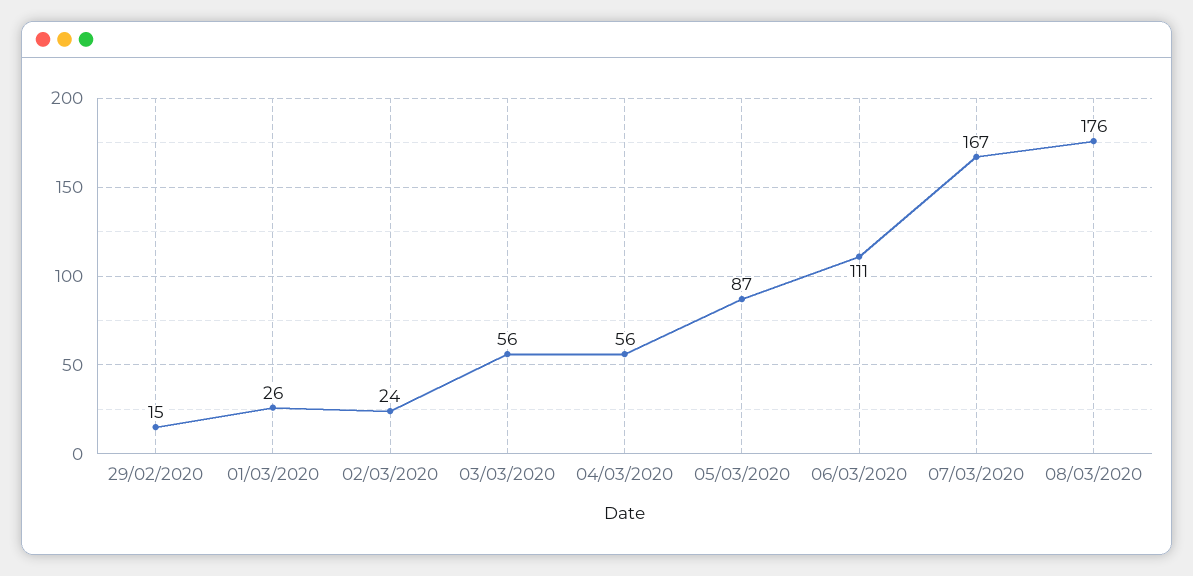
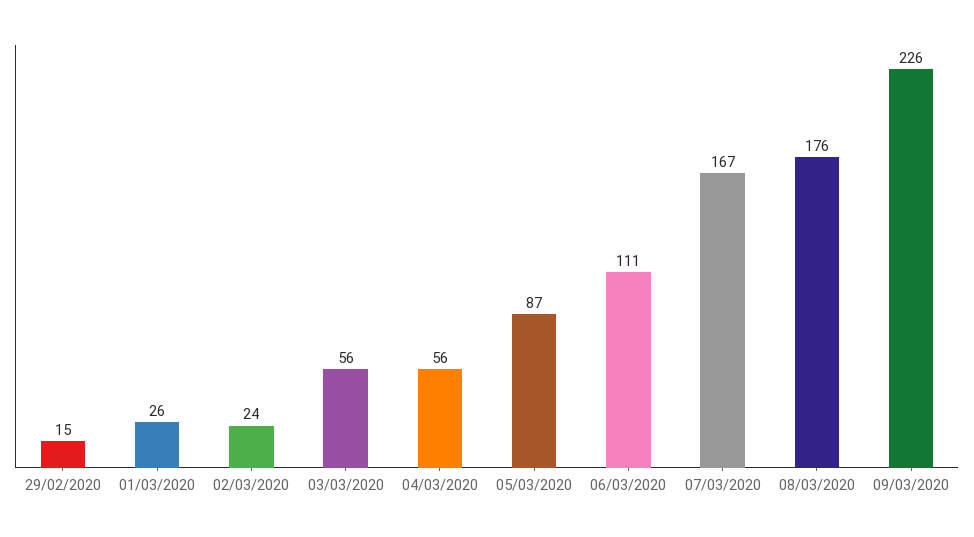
09/03/2020: none -> 226

